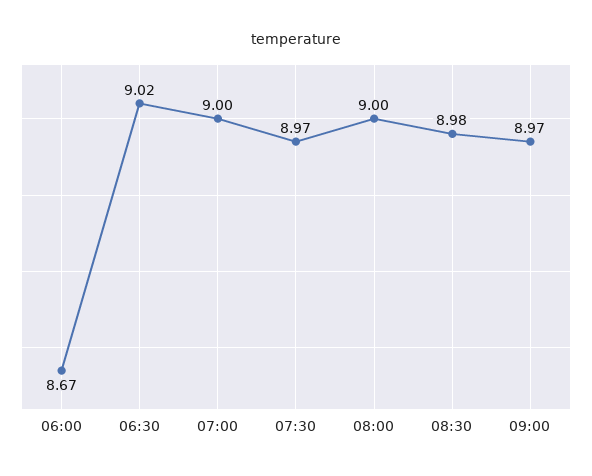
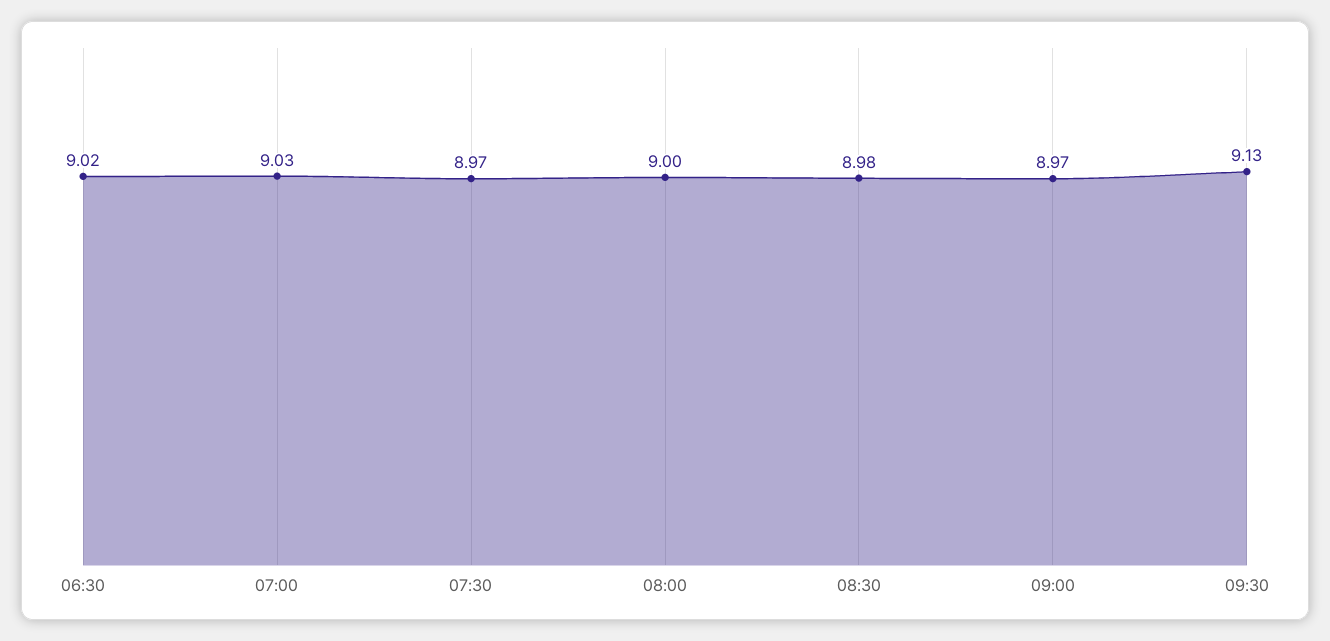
06:00: 8.67 -> none
07:00: 9 -> 9.03
09:30: none -> 9.13

